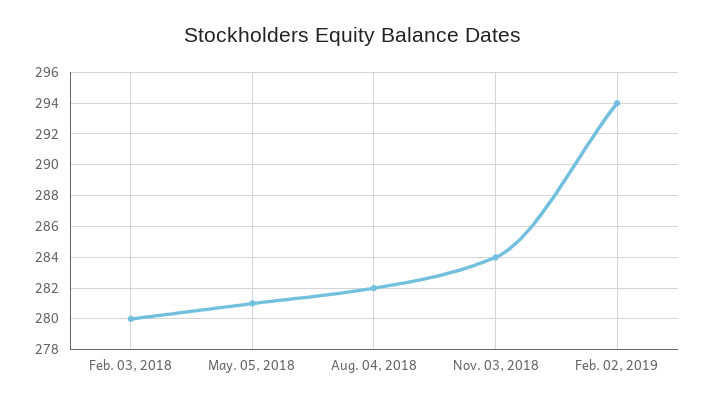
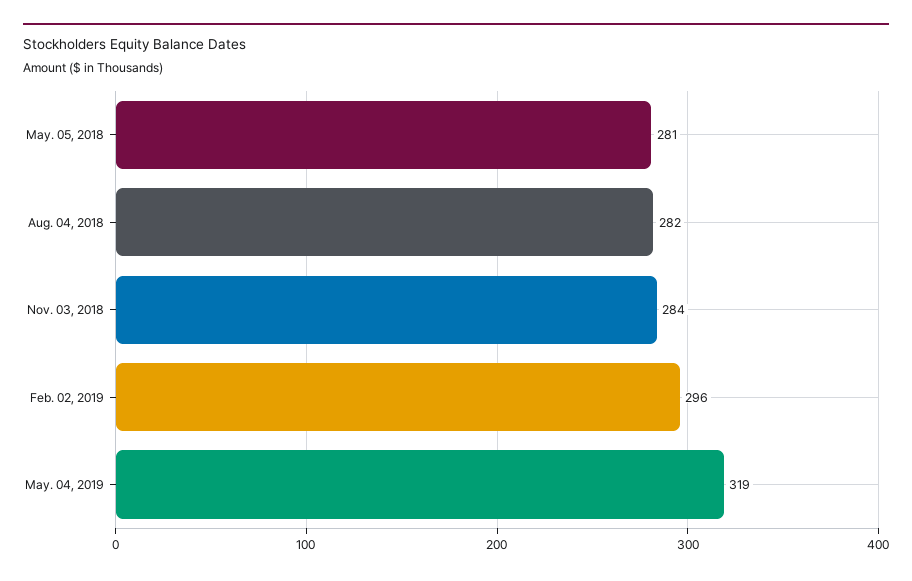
Feb. 03, 2018: 280 -> none
Feb. 02, 2019: 294 -> 296
May. 04, 2019: none -> 319

